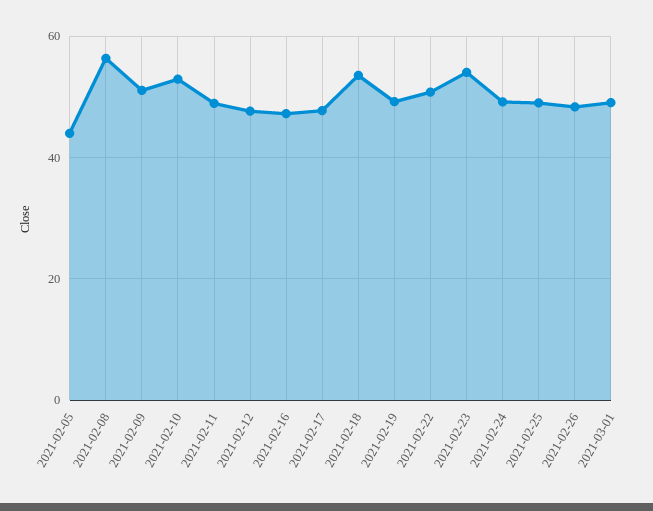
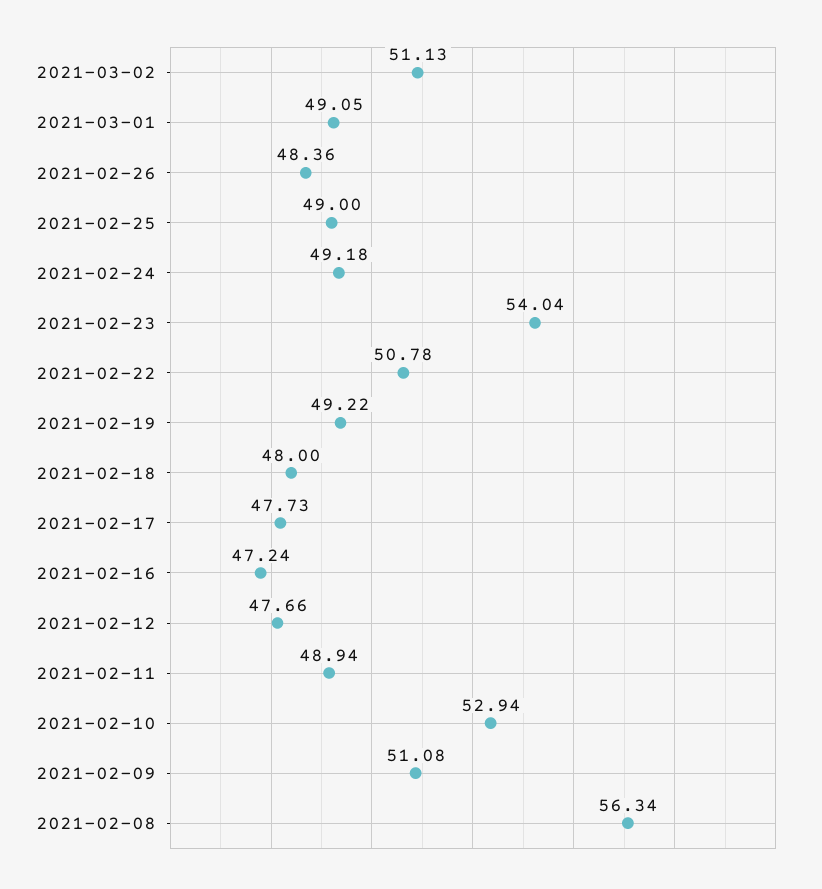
2021-02-05: 44 -> none
2021-02-18: 54 -> 48
2021-03-02: none -> 51.13

